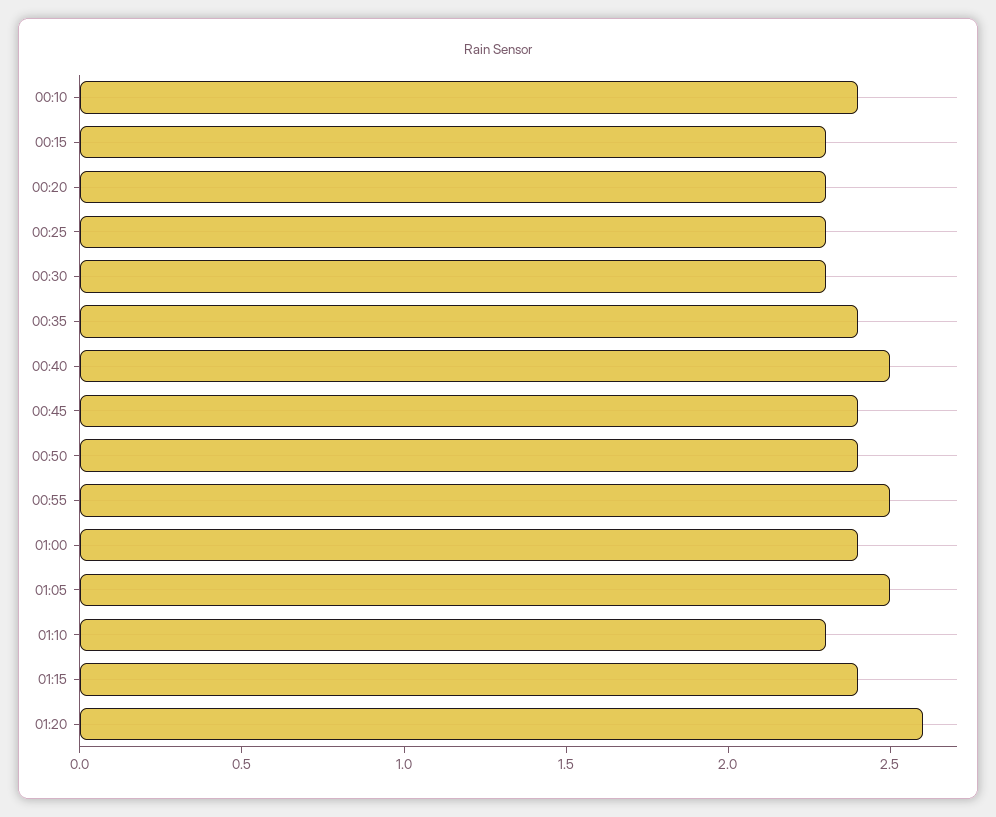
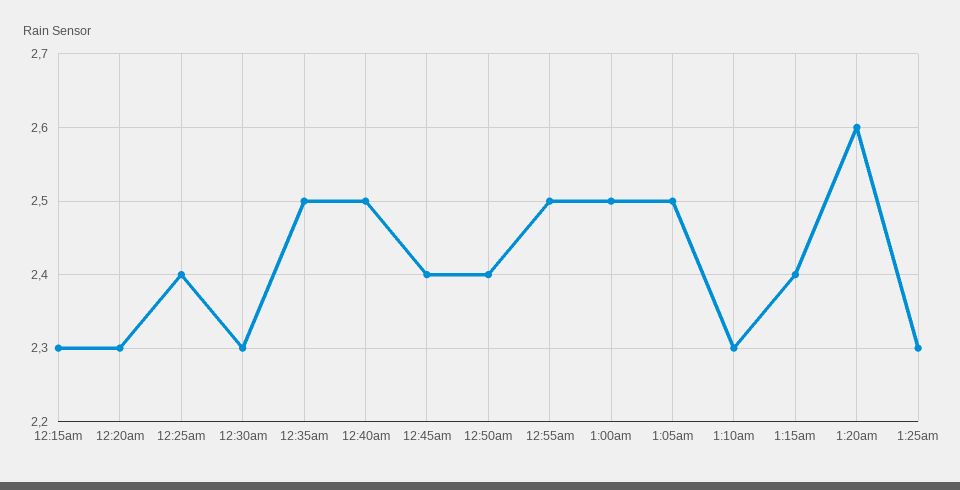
00:10: 2.4 -> none
00:25: 2.3 -> 2.4
00:35: 2.4 -> 2.5
01:00: 2.4 -> 2.5
1:25am: none -> 2.3

